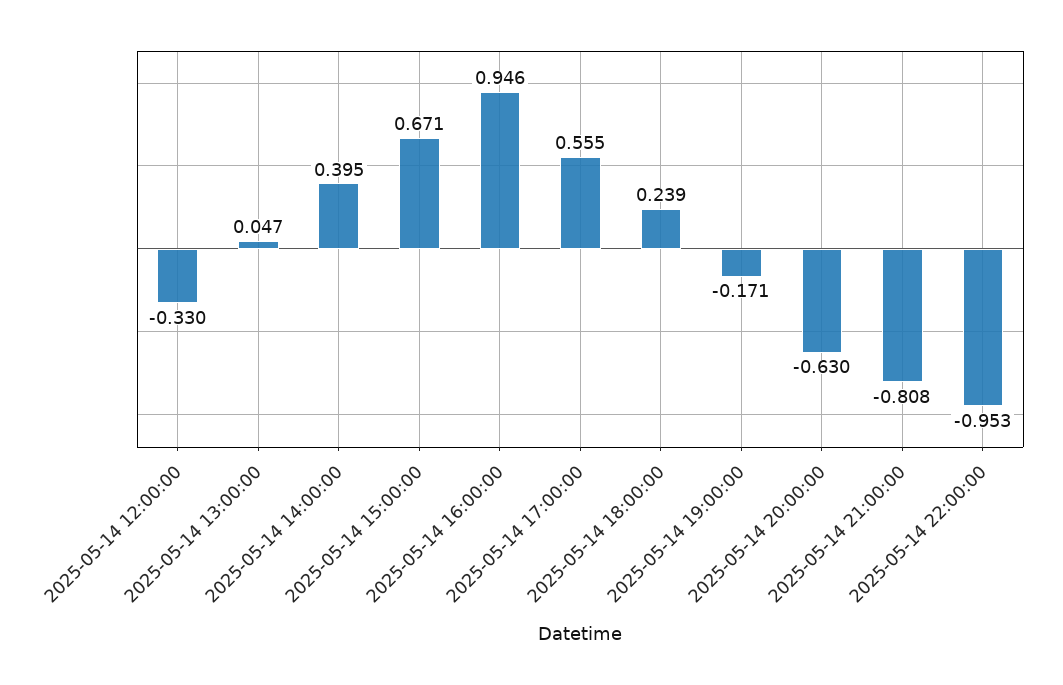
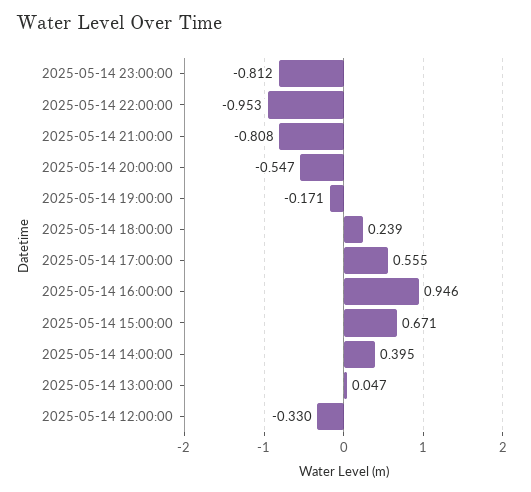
2025-05-14 20:00:00: -0.63 -> -0.547
2025-05-14 23:00:00: none -> -0.812

